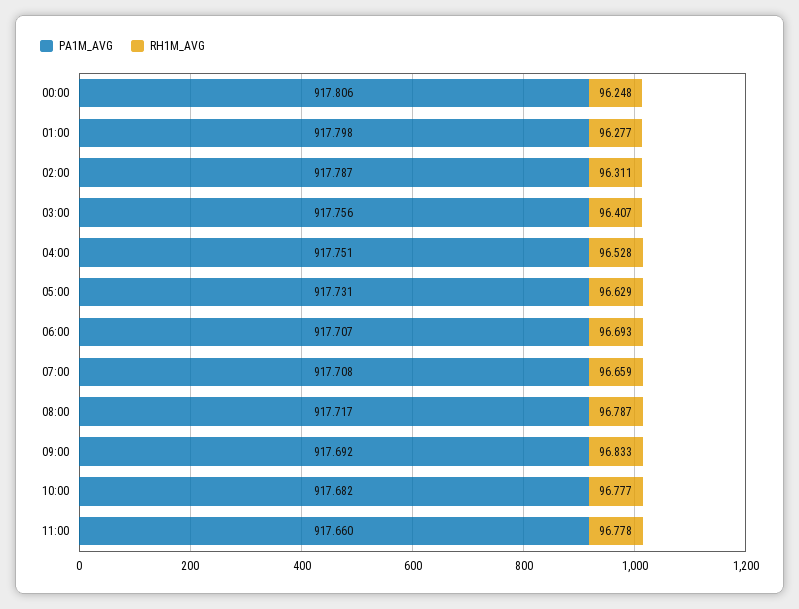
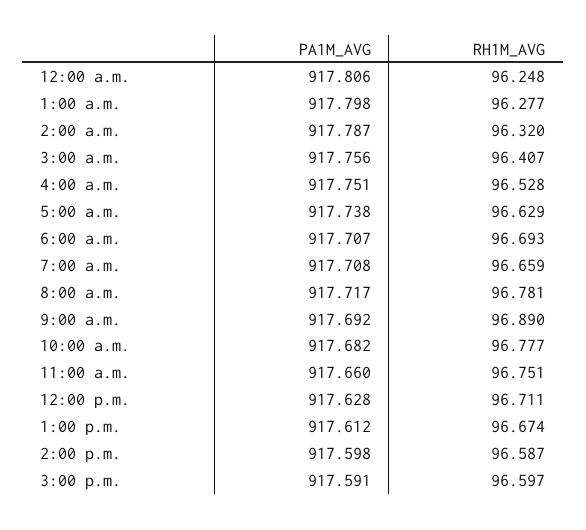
RH1M_AVG, 02:00: 96.311 -> 96.32
PA1M_AVG, 05:00: 917.731 -> 917.738
RH1M_AVG, 08:00: 96.787 -> 96.781
RH1M_AVG, 09:00: 96.833 -> 96.89
RH1M_AVG, 11:00: 96.778 -> 96.751
PA1M_AVG, 12:00 p.m.: none -> 917.628
RH1M_AVG, 12:00 p.m.: none -> 96.711
PA1M_AVG, 1:00 p.m.: none -> 917.612
RH1M_AVG, 1:00 p.m.: none -> 96.674
PA1M_AVG, 2:00 p.m.: none -> 917.598
RH1M_AVG, 2:00 p.m.: none -> 96.587
PA1M_AVG, 3:00 p.m.: none -> 917.591
RH1M_AVG, 3:00 p.m.: none -> 96.597

